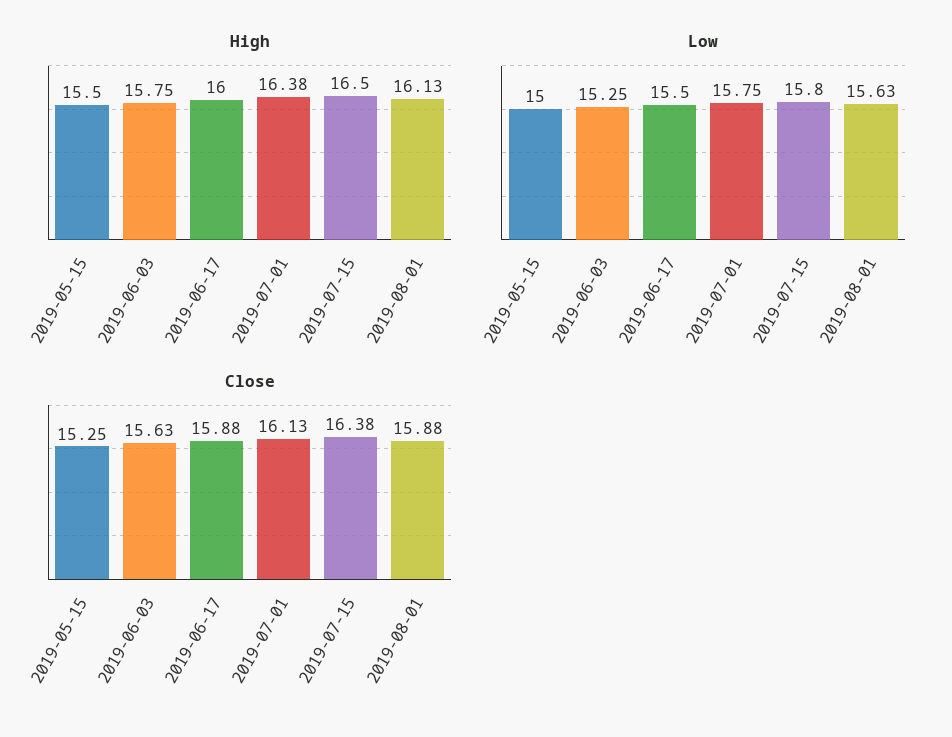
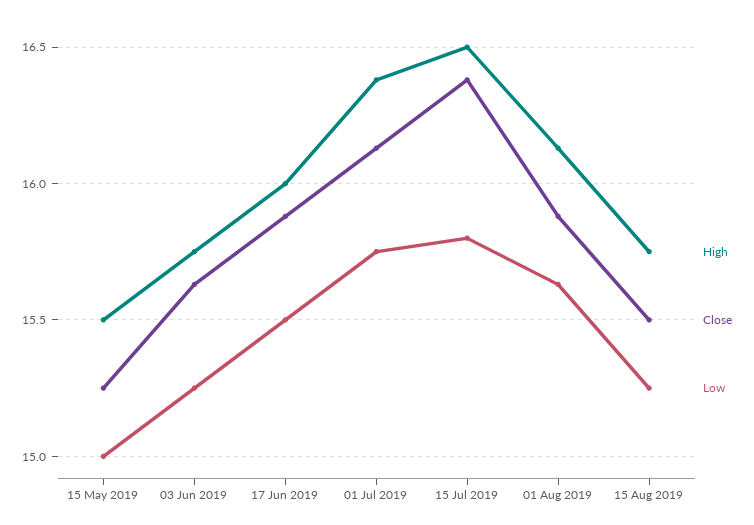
High, 15 Aug 2019: none -> 15.75
Close, 15 Aug 2019: none -> 15.5
Low, 15 Aug 2019: none -> 15.25

